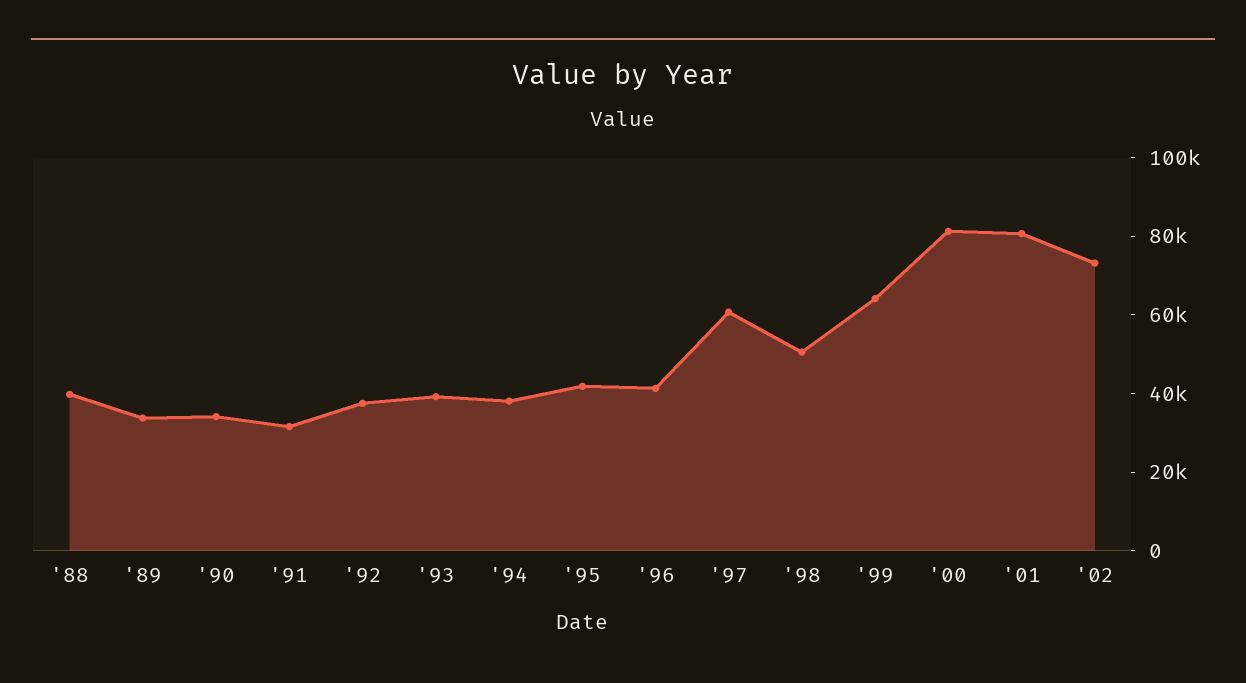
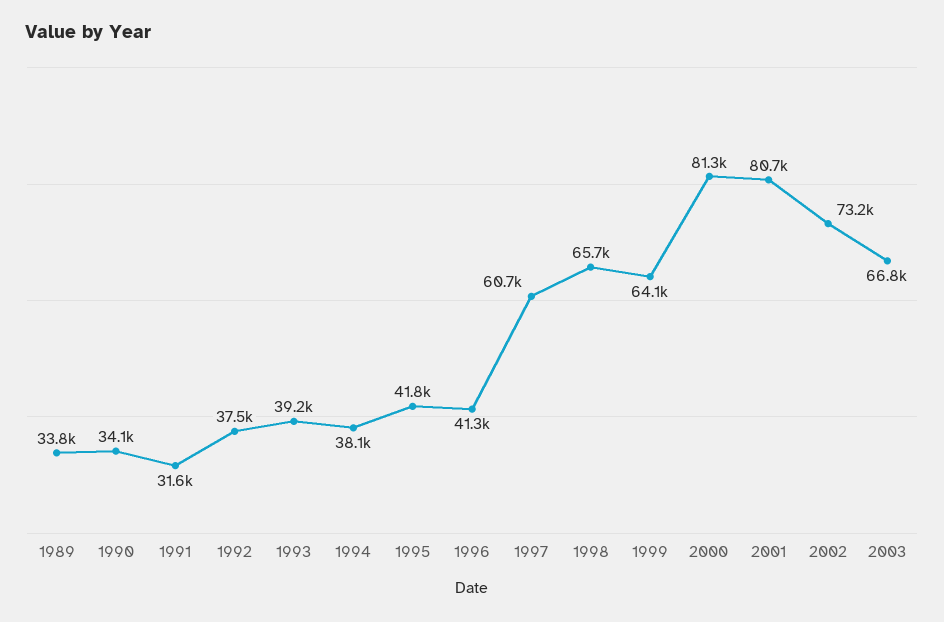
'88: 40000 -> none
'98: 50000 -> 65700
2003: none -> 66800

